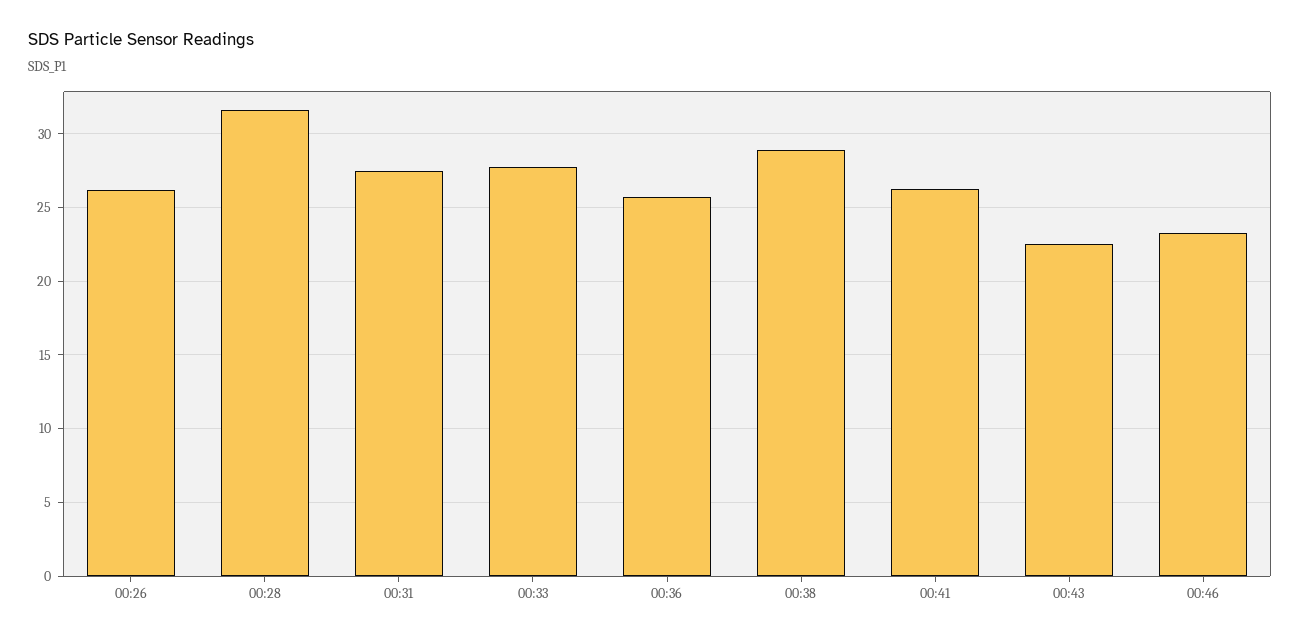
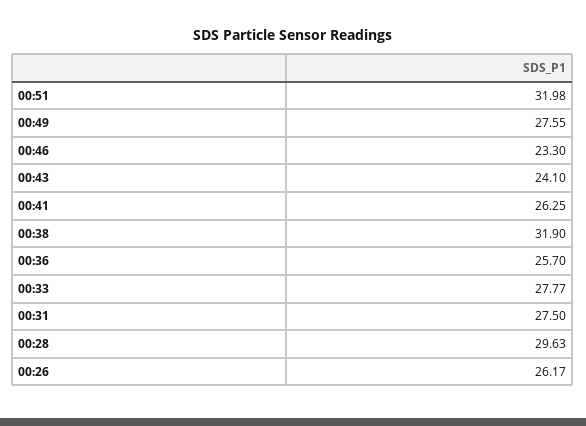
00:28: 31.5 -> 29.63
00:38: 29 -> 31.9
00:43: 22.5 -> 24.1
00:51: none -> 31.98
00:49: none -> 27.55

